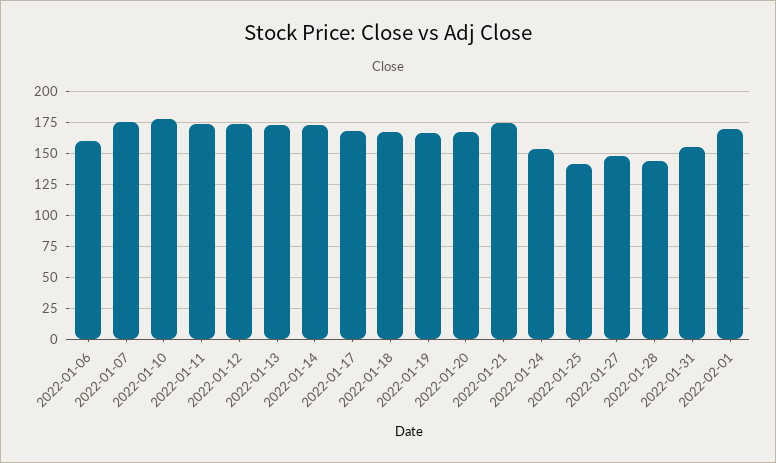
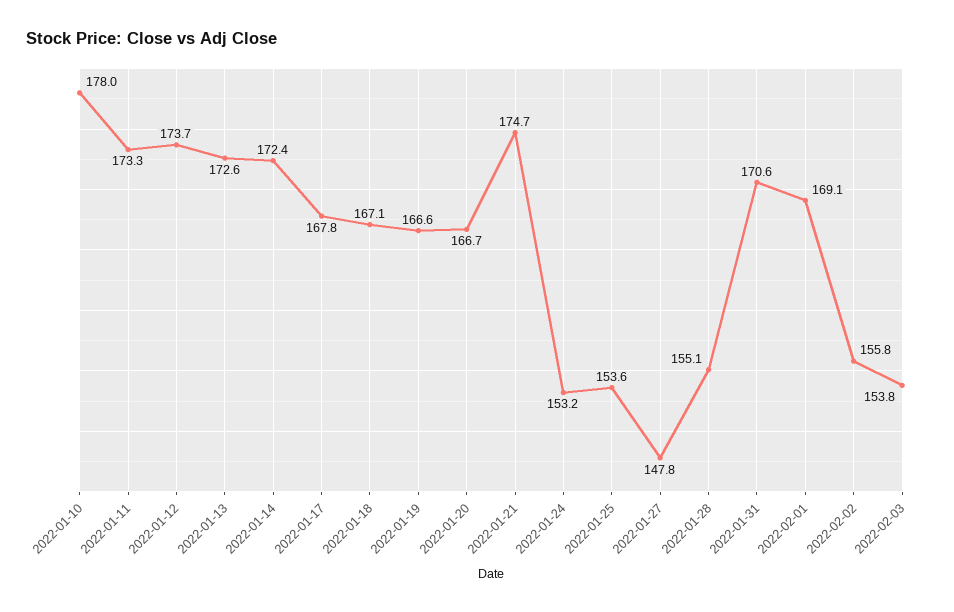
2022-01-06: 160 -> none
2022-01-07: 175 -> none
2022-01-25: 140 -> 153.6
2022-01-28: 145 -> 155.1
2022-01-31: 155 -> 170.6
2022-02-02: none -> 155.8
2022-02-03: none -> 153.8

